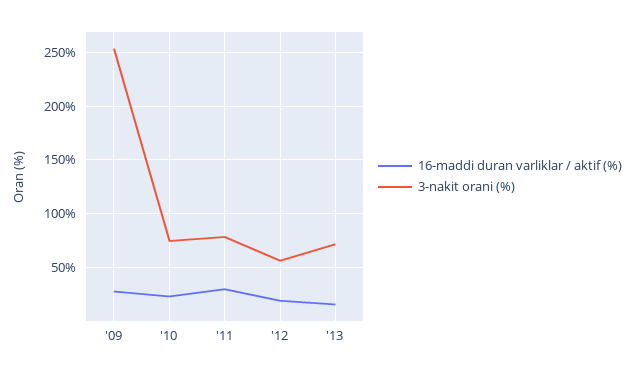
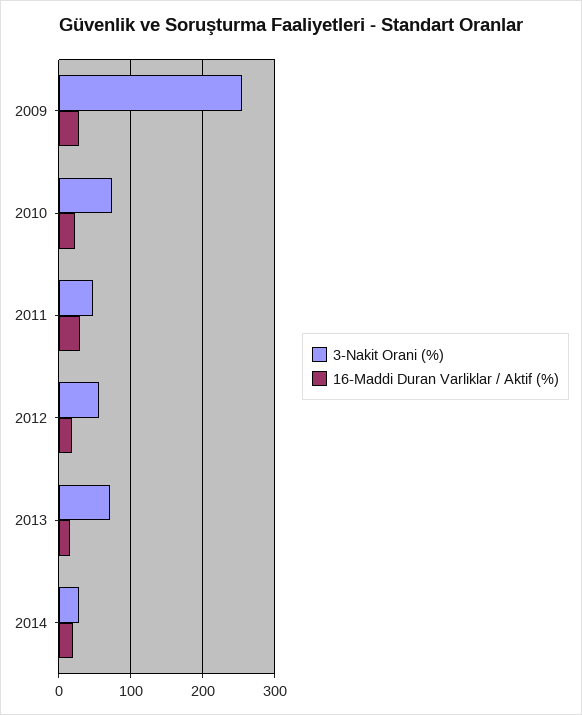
3-nakit orani (%), '11: 80 -> 50
3-nakit orani (%), 2014: none -> 30
16-maddi duran varliklar / aktif (%), 2014: none -> 20

